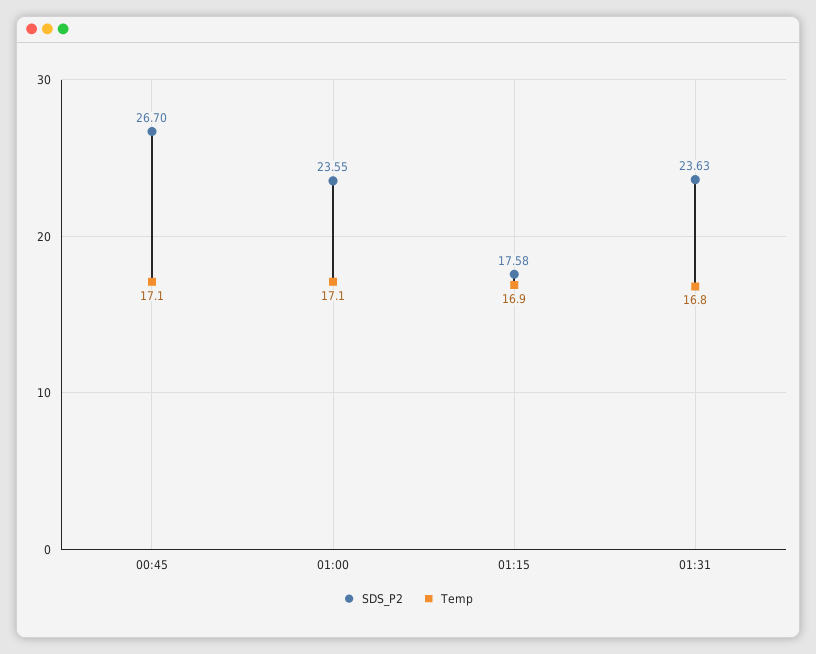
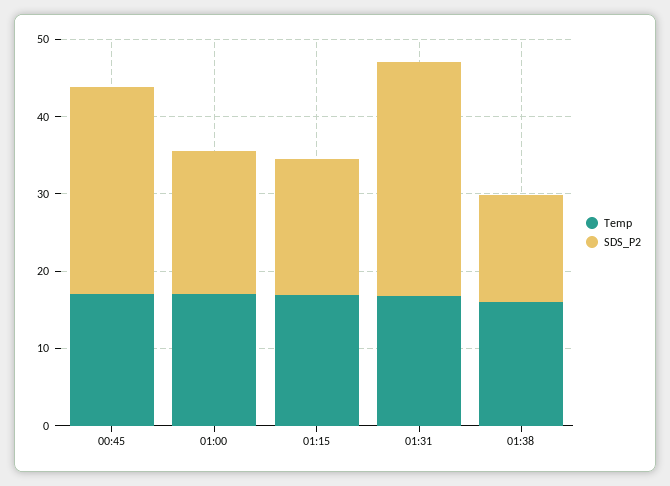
SDS_P2, 01:00: 23.55 -> 18
SDS_P2, 01:31: 23.63 -> 30
Temp, 01:38: none -> 16
SDS_P2, 01:38: none -> 14

